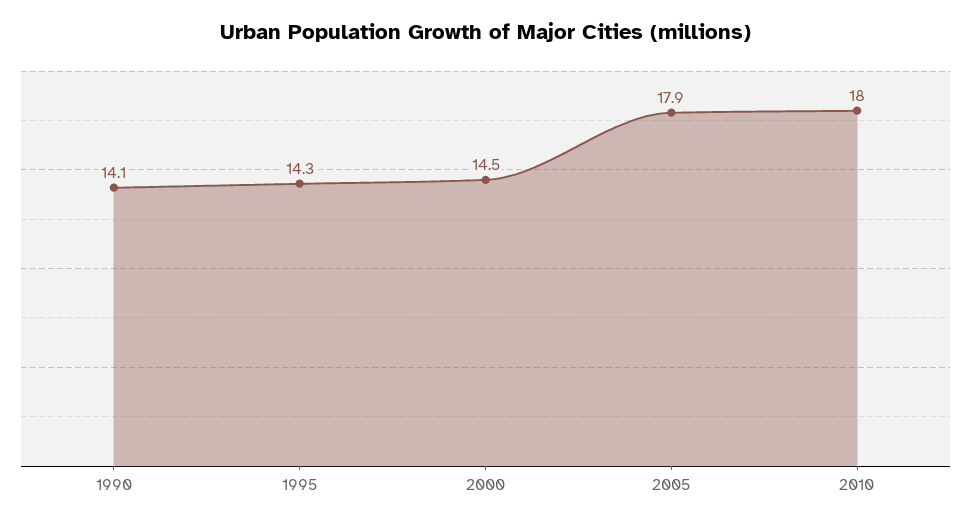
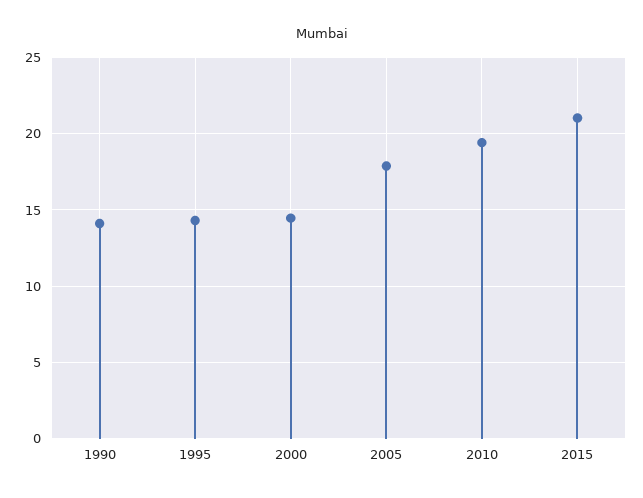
2010: 18 -> 19.5
2015: none -> 21

